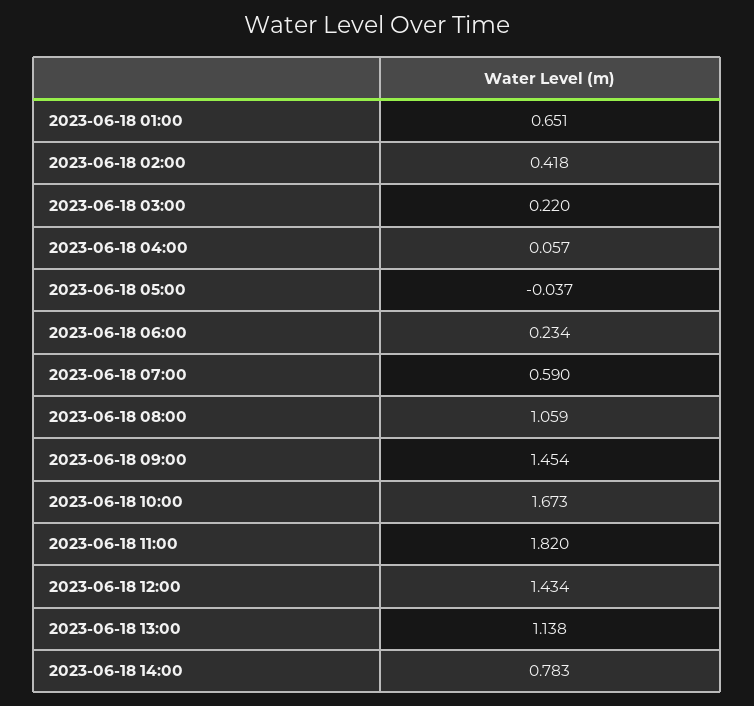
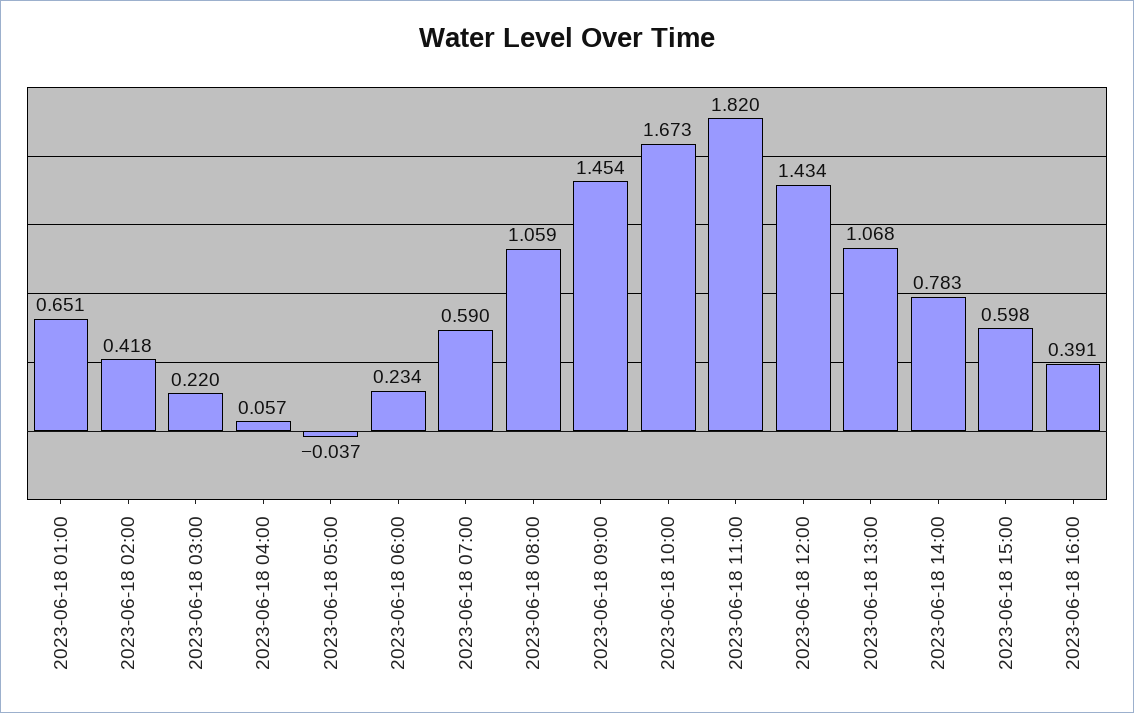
2023-06-18 13:00: 1.138 -> 1.068
2023-06-18 15:00: none -> 0.598
2023-06-18 16:00: none -> 0.391

